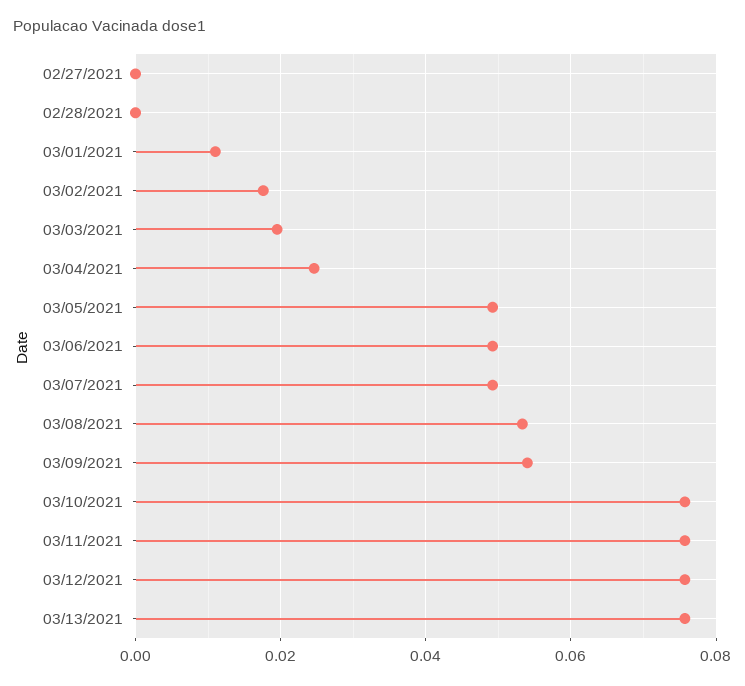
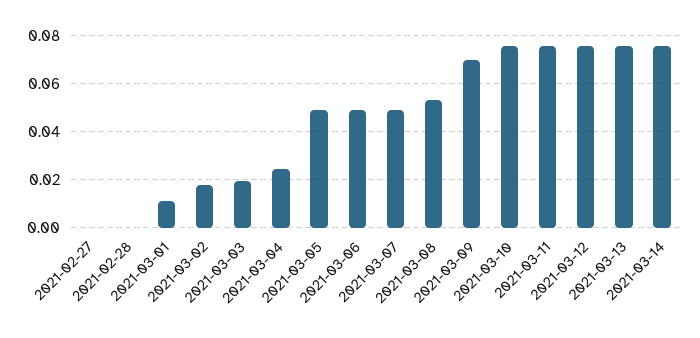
03/09/2021: 0.054 -> 0.07
2021-03-14: none -> 0.075

